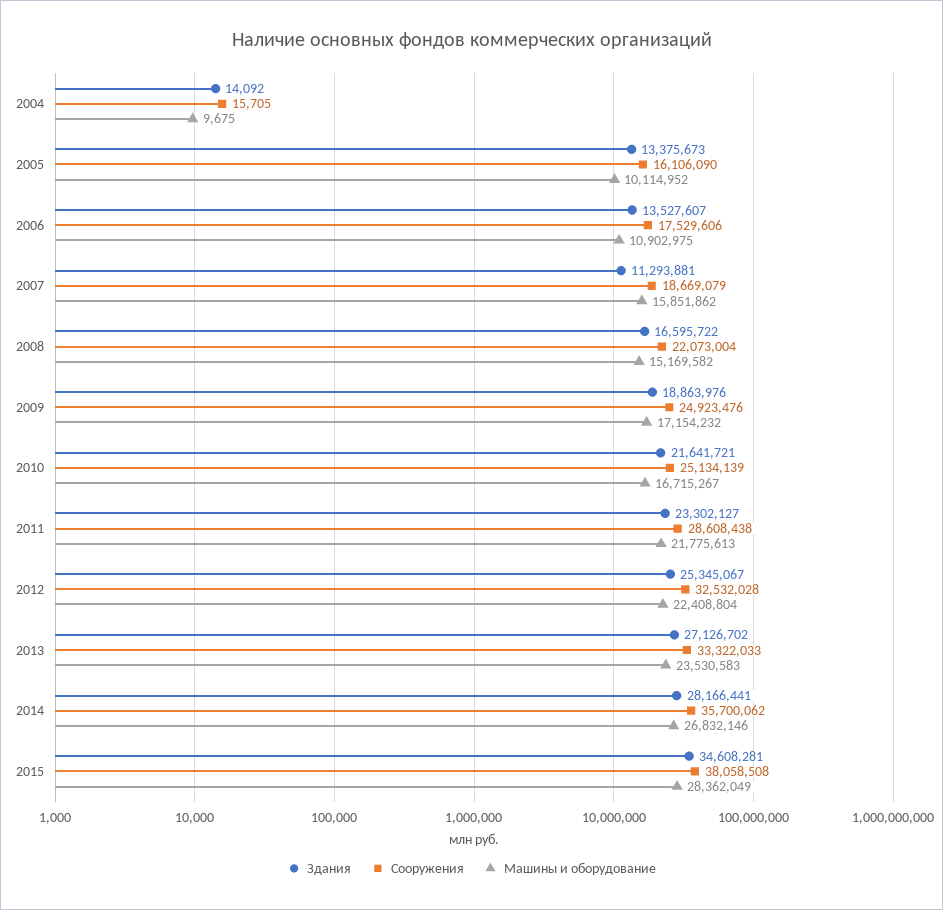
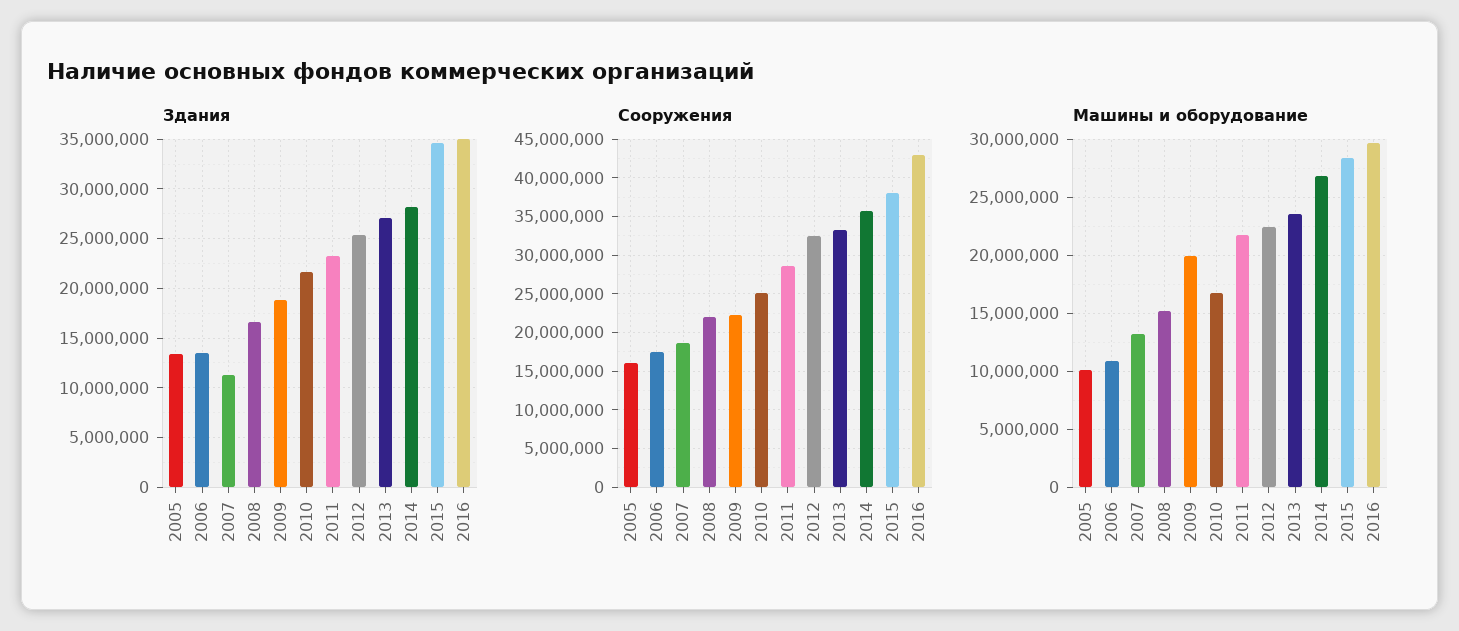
Здания, 2004: 14092 -> none
Сооружения, 2004: 15705 -> none
Машины и оборудование, 2004: 9675 -> none
Машины и оборудование, 2007: 15851862 -> 13000000
Сооружения, 2009: 24923476 -> 22000000
Машины и оборудование, 2009: 17154232 -> 20000000
Здания, 2016: none -> 35000000
Сооружения, 2016: none -> 43000000
Машины и оборудование, 2016: none -> 30000000

